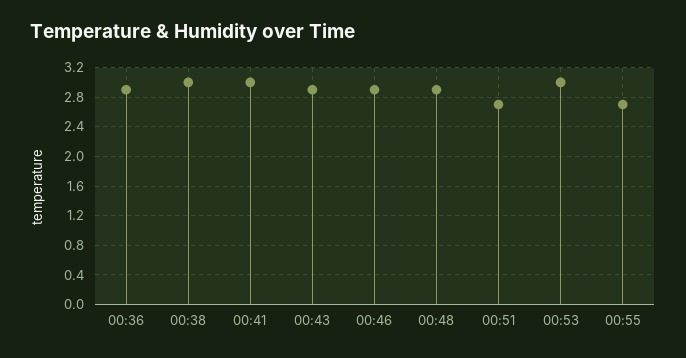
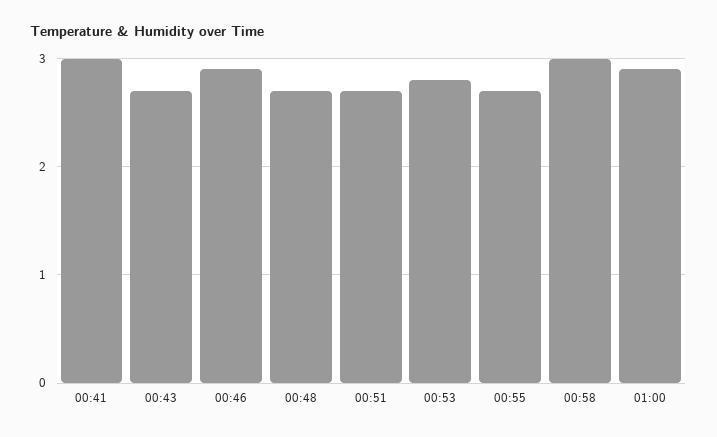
00:36: 2.9 -> none
00:38: 3 -> none
00:43: 2.9 -> 2.7
00:48: 2.9 -> 2.7
00:53: 3 -> 2.8
00:58: none -> 3
01:00: none -> 2.9

